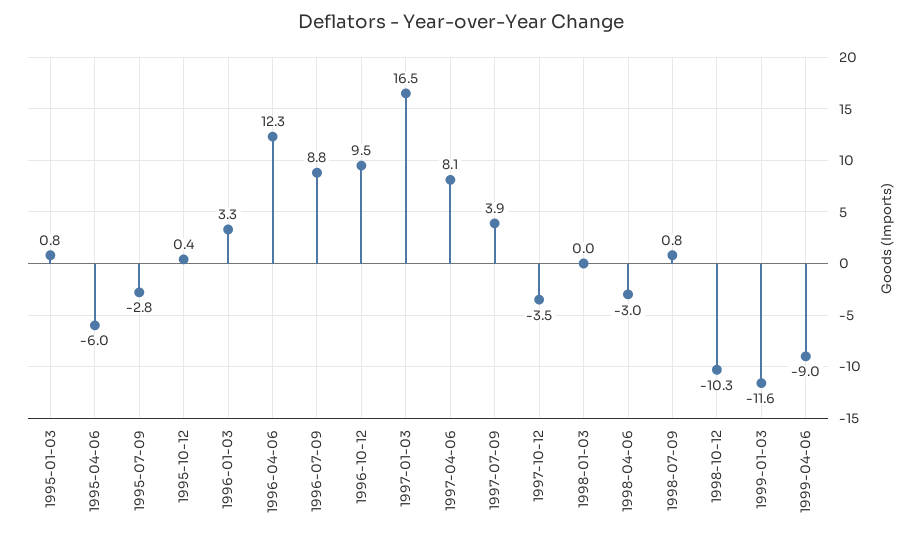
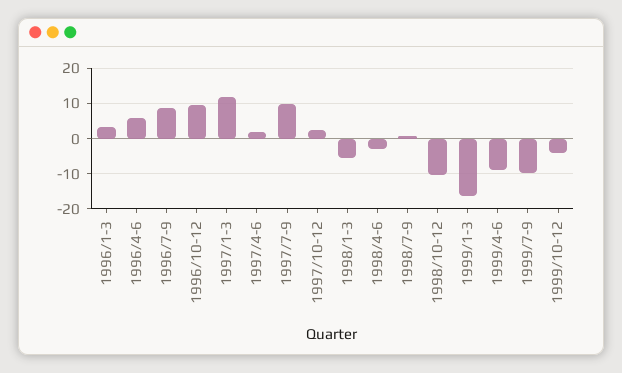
1995-01-03: 0.8 -> none
1995-04-06: -6 -> none
1995-07-09: -2.8 -> none
1995-10-12: 0.4 -> none
1996-04-06: 12.3 -> 6
1997-01-03: 16.5 -> 12
1997-04-06: 8.1 -> 2
1997-07-09: 3.9 -> 10
1997-10-12: -3.5 -> 2
1998-01-03: 0 -> -6
1999-01-03: -11.6 -> -16
1999/7-9: none -> -10
1999/10-12: none -> -4

